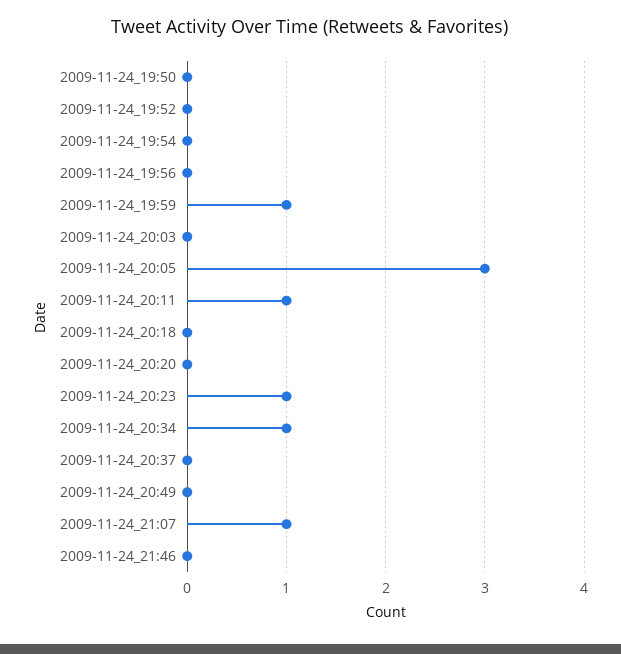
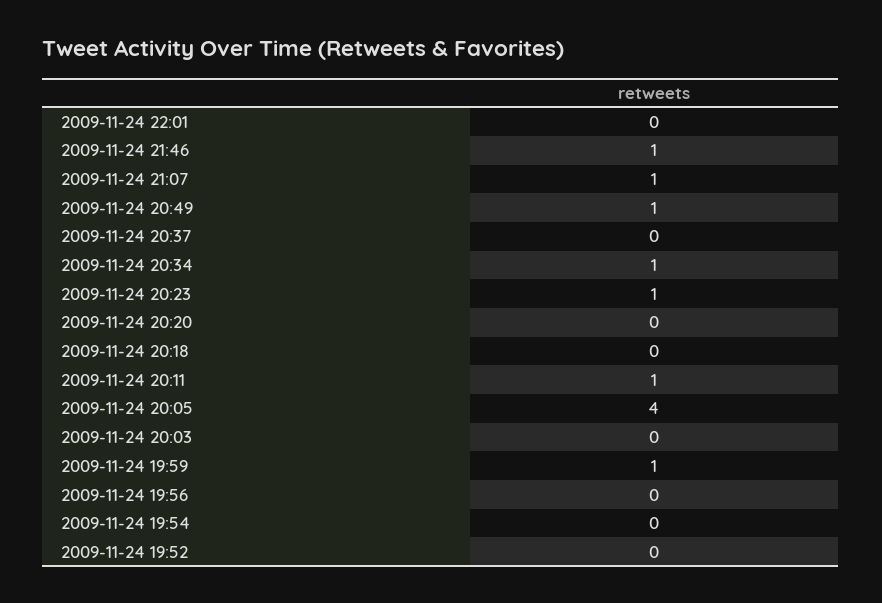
2009-11-24_19:50: 0 -> none
2009-11-24_20:05: 3 -> 4
2009-11-24_20:49: 0 -> 1
2009-11-24_21:46: 0 -> 1
2009-11-24 22:01: none -> 0

